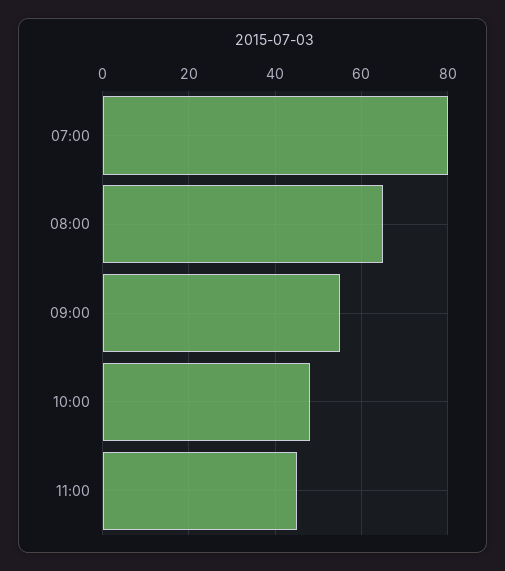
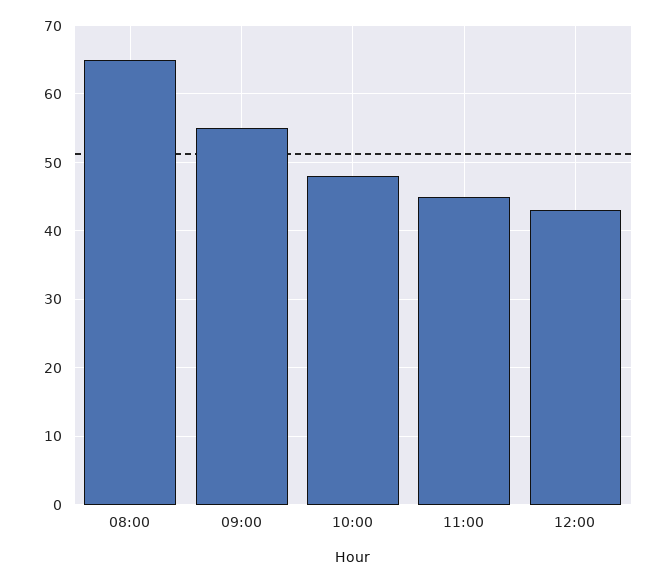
07:00: 80 -> none
12:00: none -> 43

